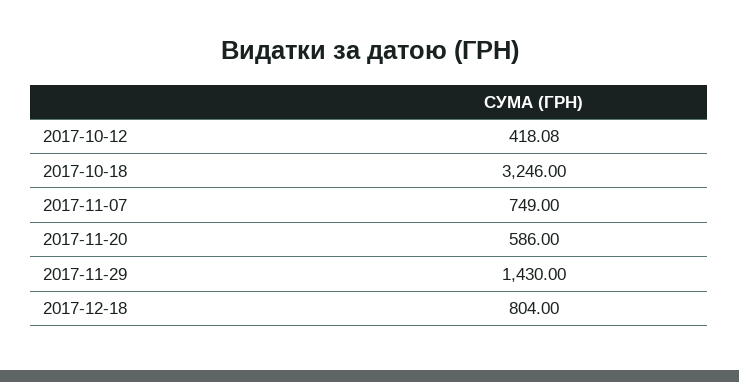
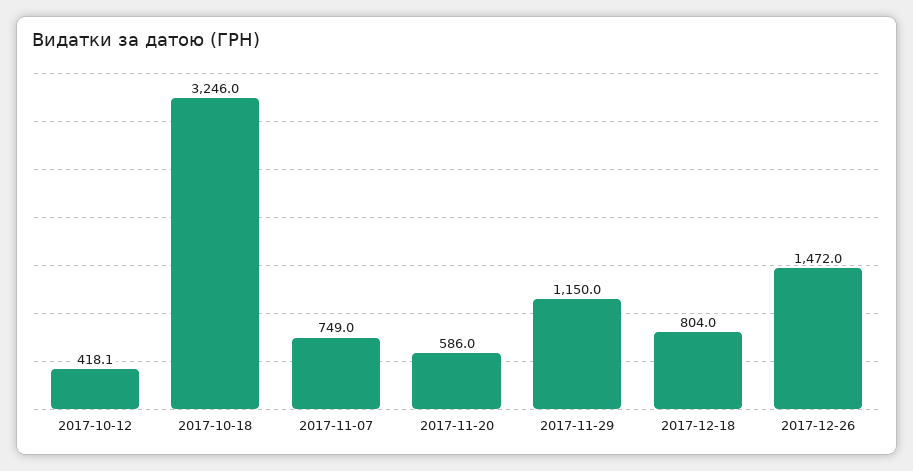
2017-11-29: 1430 -> 1150
2017-12-26: none -> 1472

